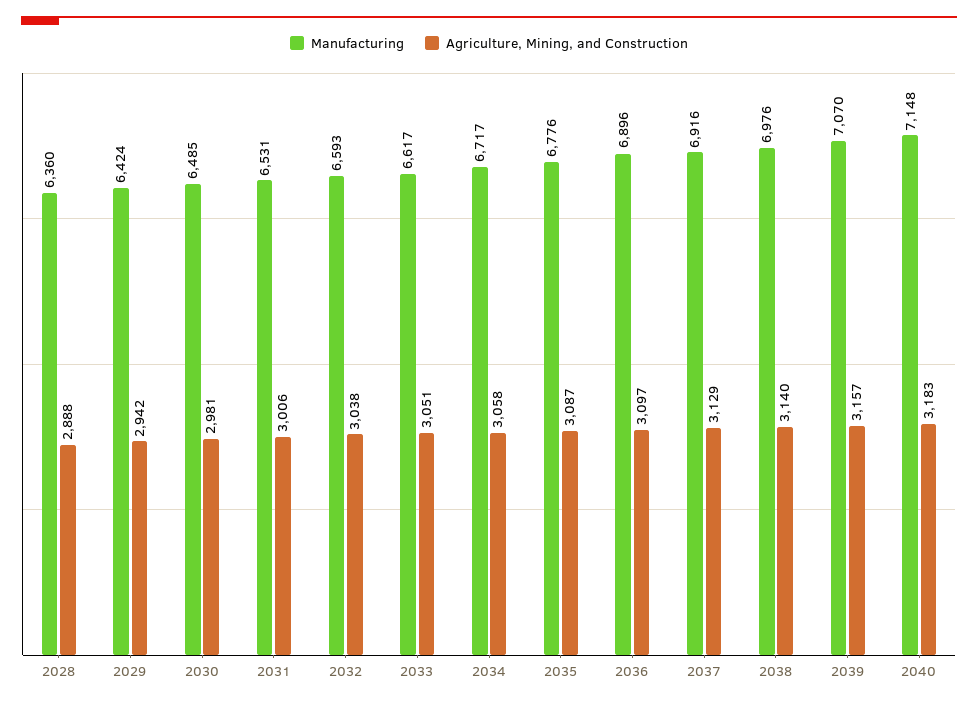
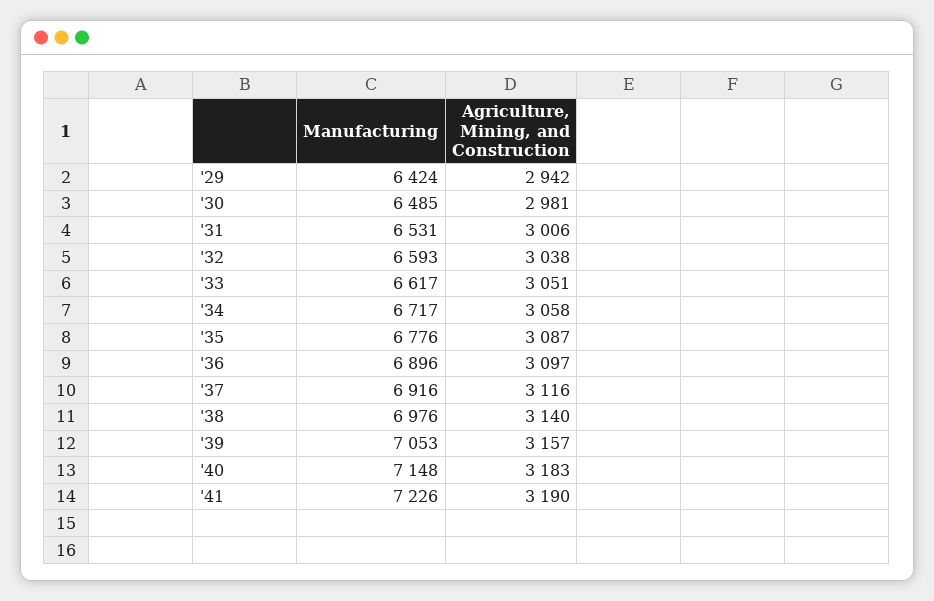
Manufacturing, 2028: 6360 -> none
Agriculture, Mining, and Construction, 2028: 2888 -> none
Agriculture, Mining, and Construction, 2037: 3129 -> 3116
Manufacturing, 2039: 7070 -> 7053
Manufacturing, '41: none -> 7226
Agriculture, Mining, and Construction, '41: none -> 3190

